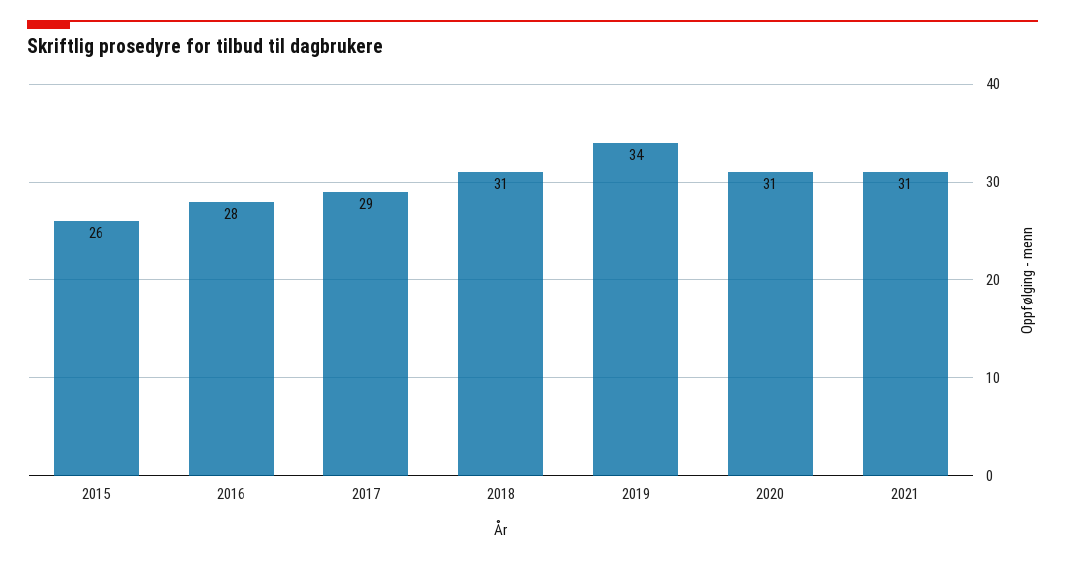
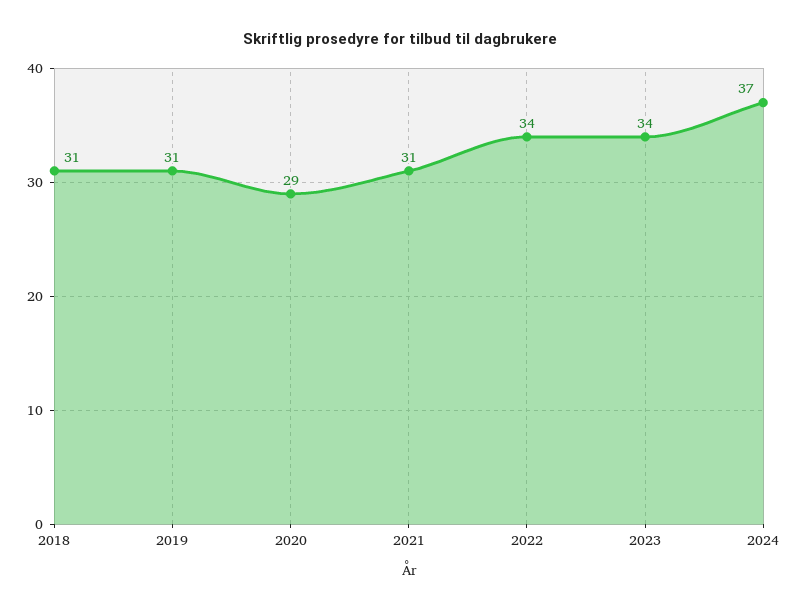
2015: 26 -> none
2016: 28 -> none
2017: 29 -> none
2019: 34 -> 31
2020: 31 -> 29
2022: none -> 34
2023: none -> 34
2024: none -> 37

